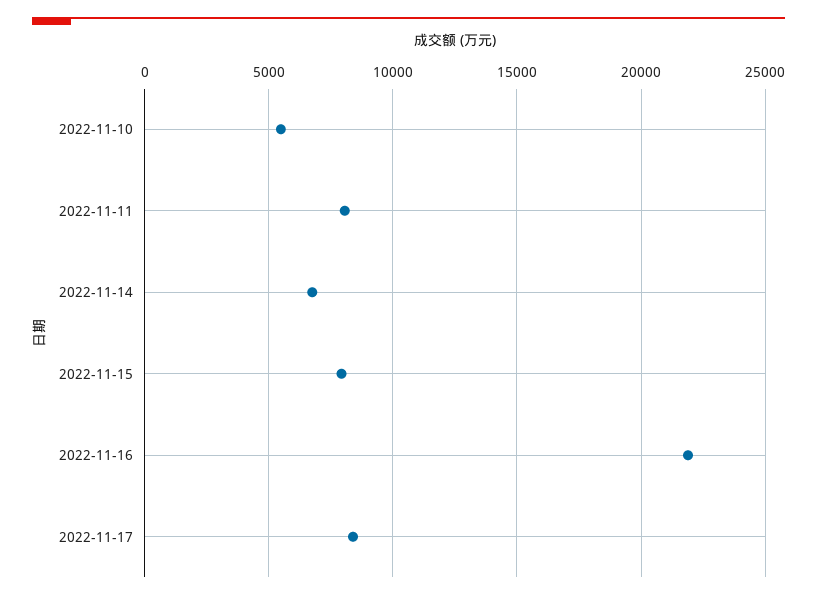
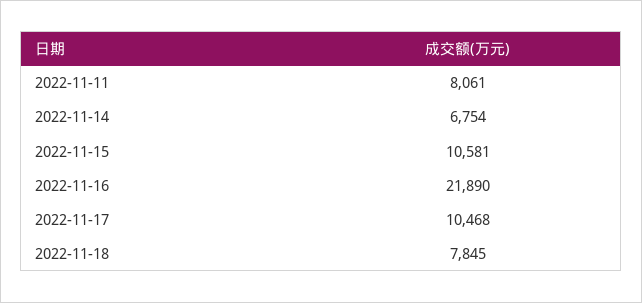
2022-11-10: 5500 -> none
2022-11-15: 8000 -> 10581
2022-11-17: 8500 -> 10468
2022-11-18: none -> 7845

